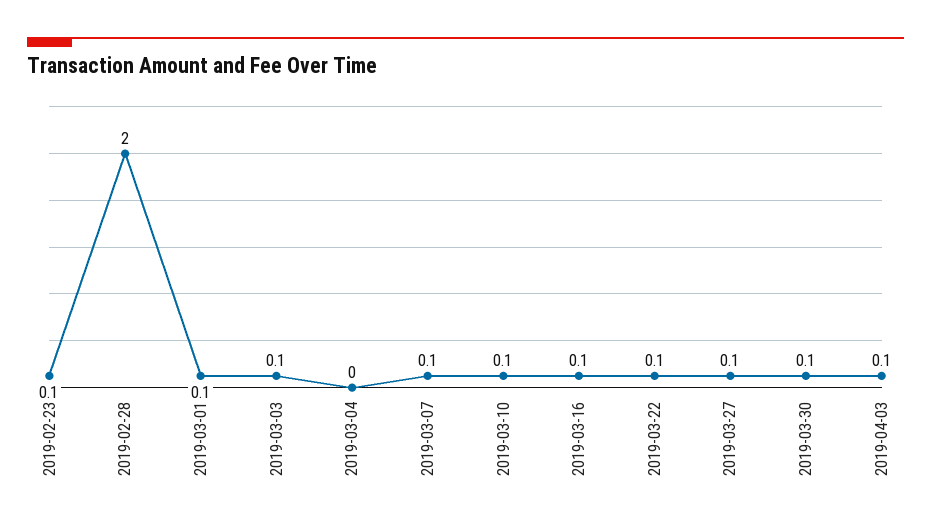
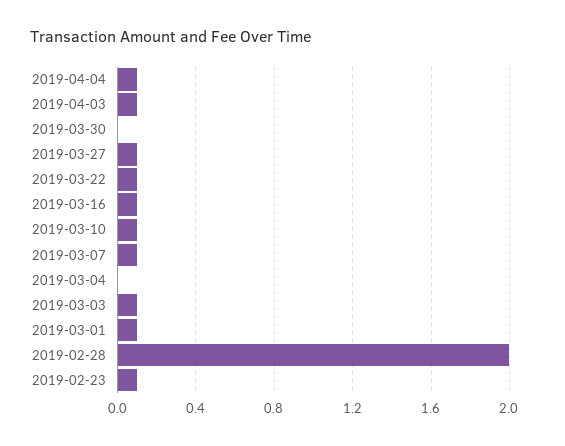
2019-03-30: 0.1 -> 0
2019-04-04: none -> 0.1

